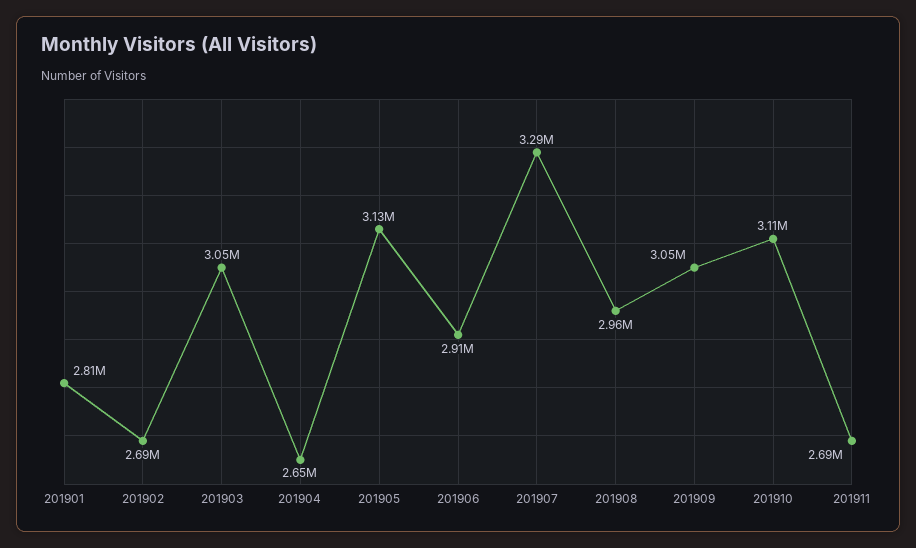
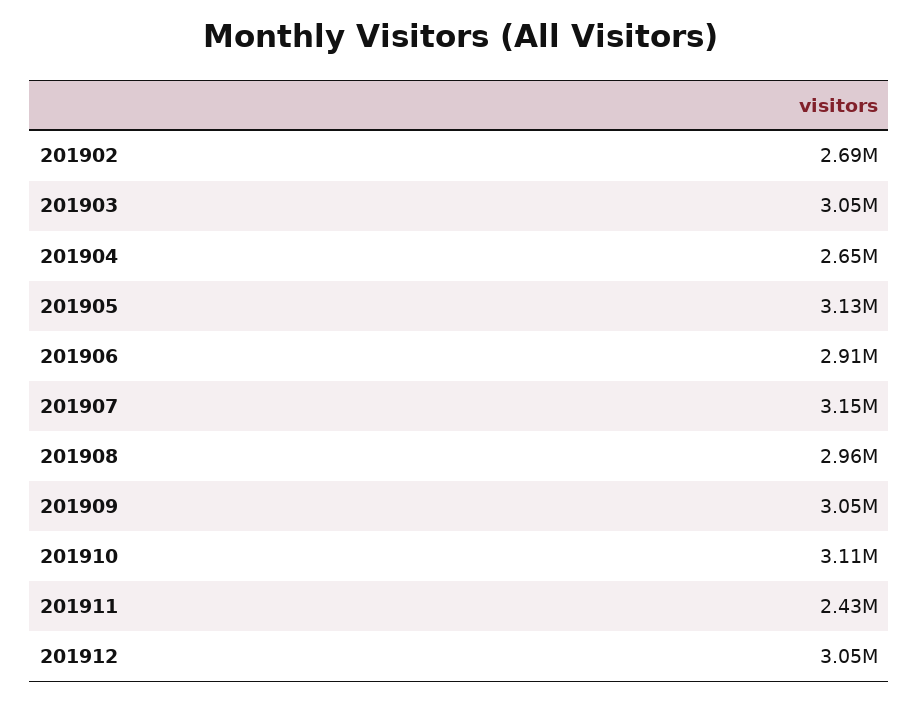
201901: 2810000 -> none
201907: 3290000 -> 3150000
201911: 2690000 -> 2430000
201912: none -> 3050000

